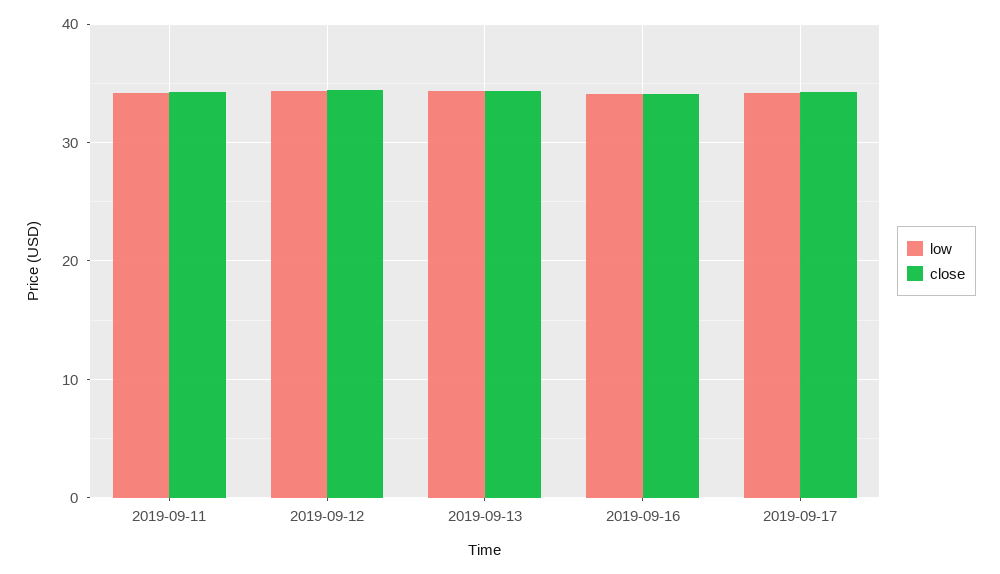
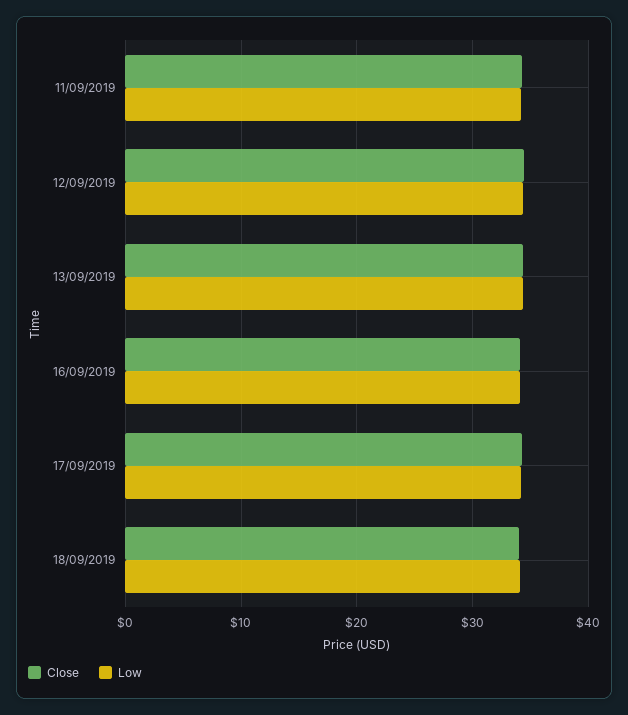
close, 18/09/2019: none -> 34
low, 18/09/2019: none -> 34

